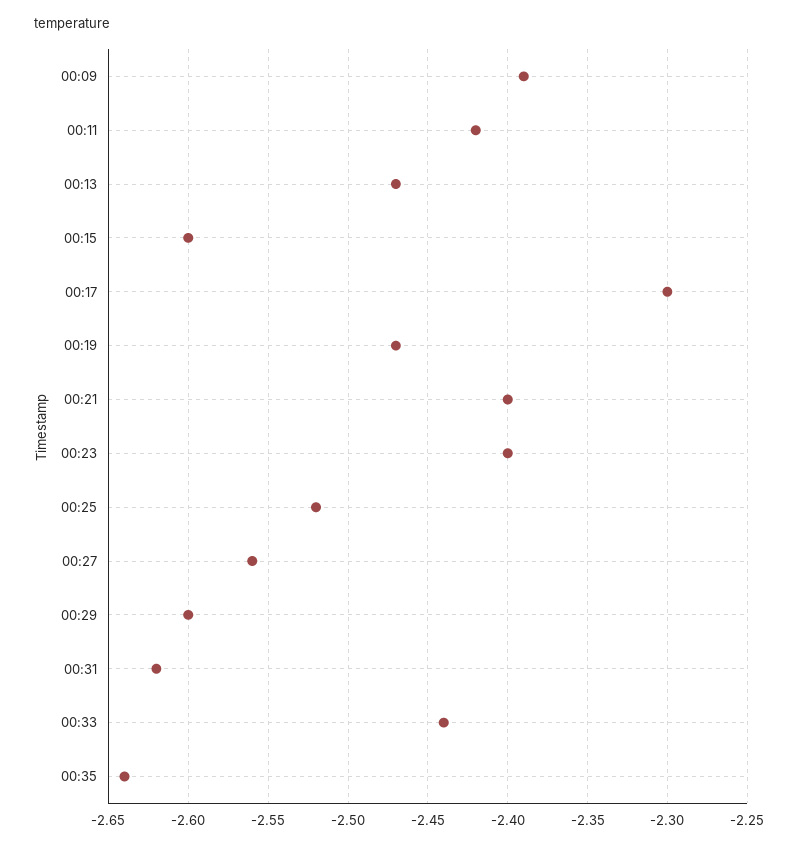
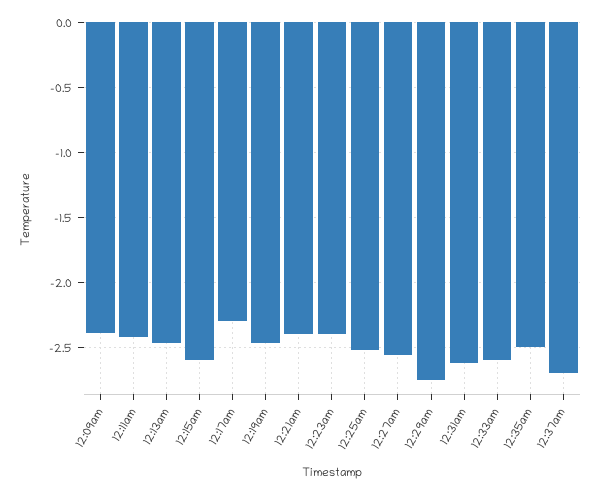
00:29: -2.6 -> -2.75
00:33: -2.44 -> -2.6
00:35: -2.64 -> -2.5
12:37am: none -> -2.7

